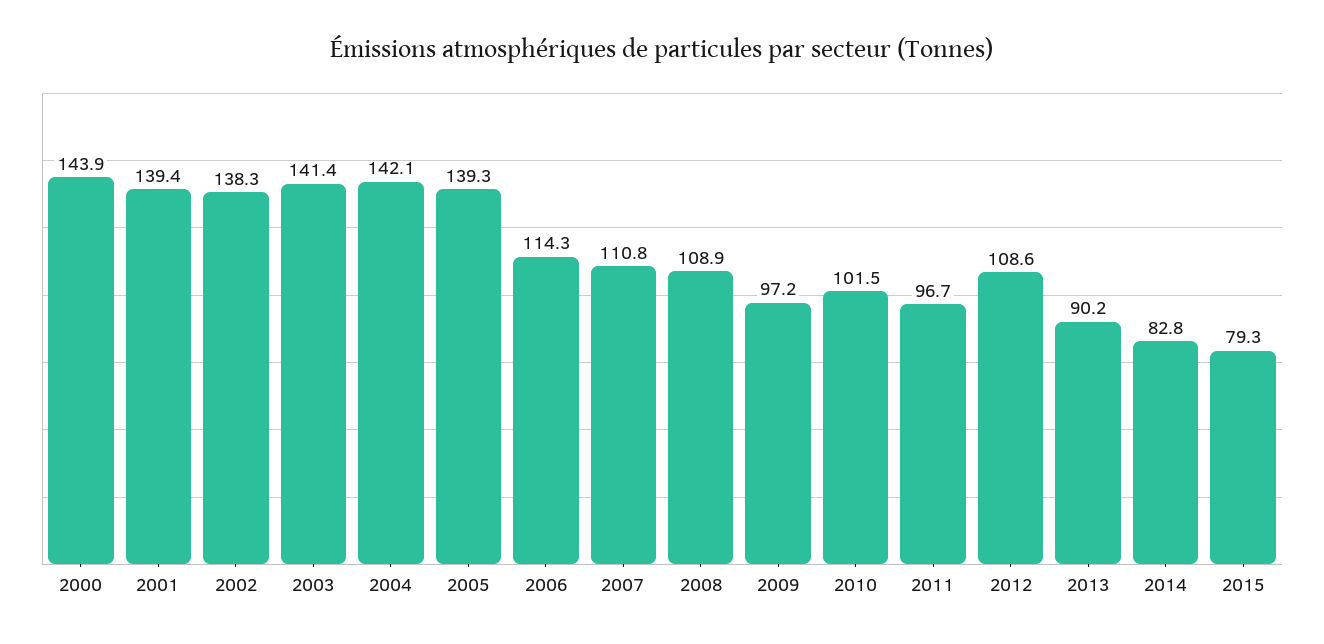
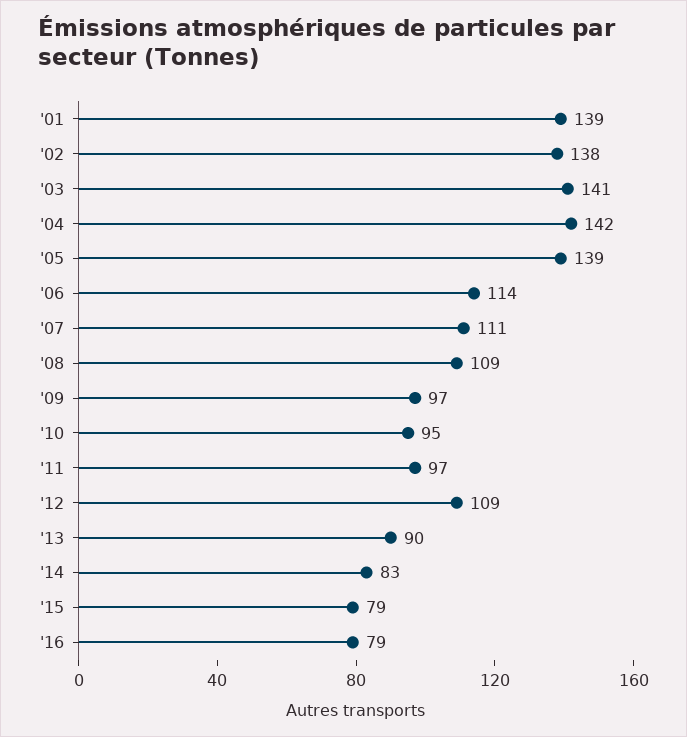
2000: 143.9 -> none
2010: 101.5 -> 95
'16: none -> 79

